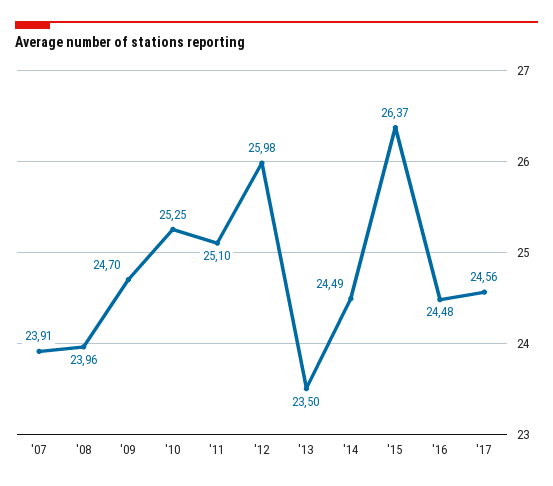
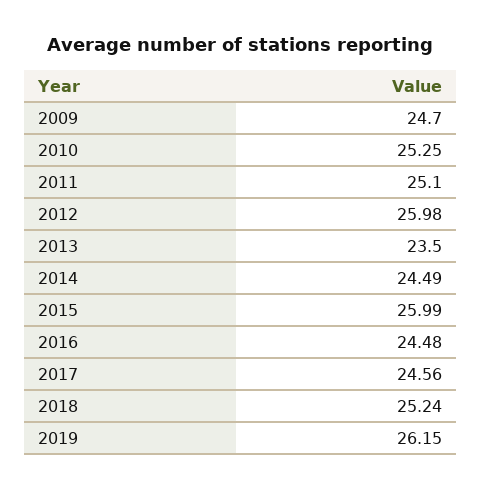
'07: 23.91 -> none
'08: 23.96 -> none
'15: 26.37 -> 25.99
2018: none -> 25.24
2019: none -> 26.15

